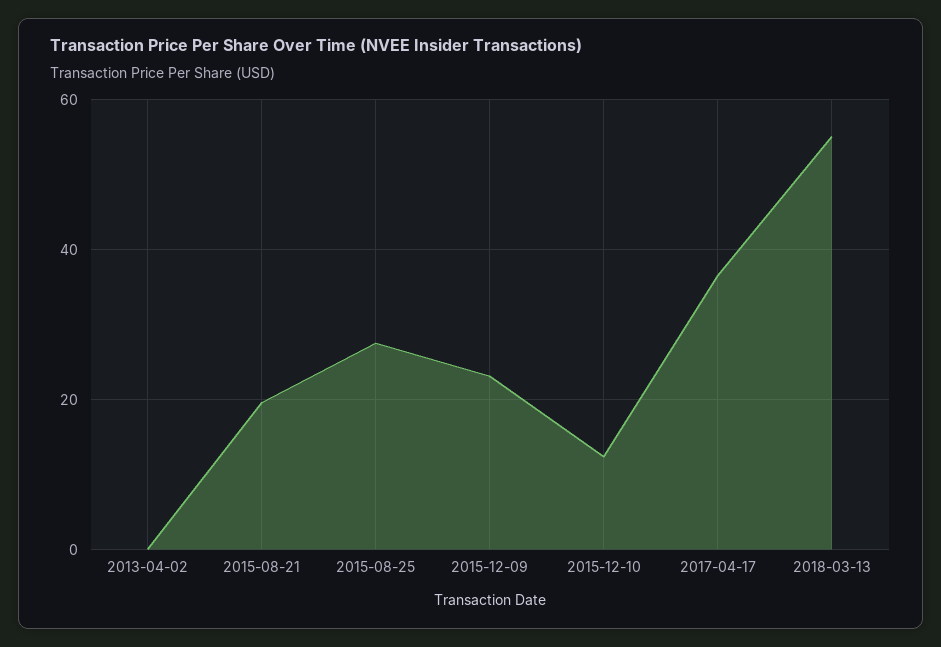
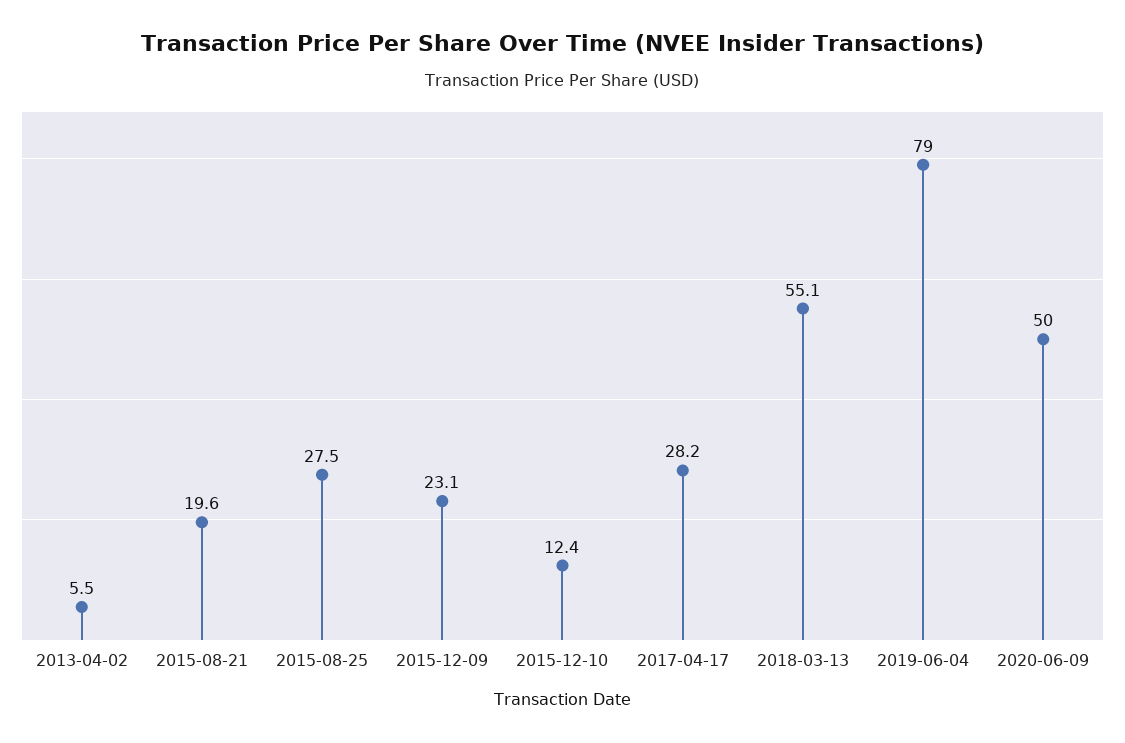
2013-04-02: 0 -> 5.5
2017-04-17: 36 -> 28.2
2019-06-04: none -> 79
2020-06-09: none -> 50

